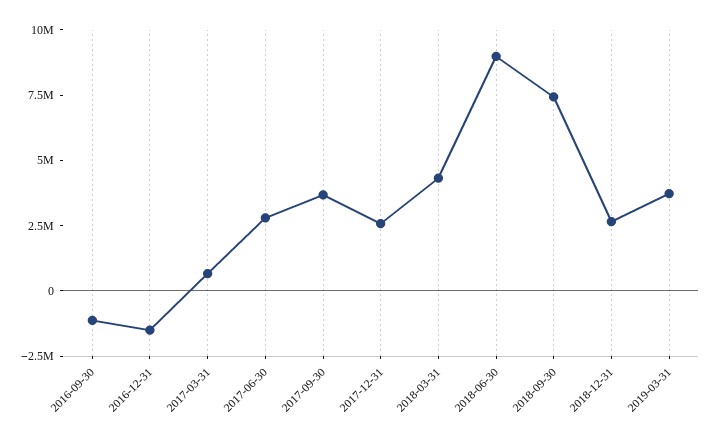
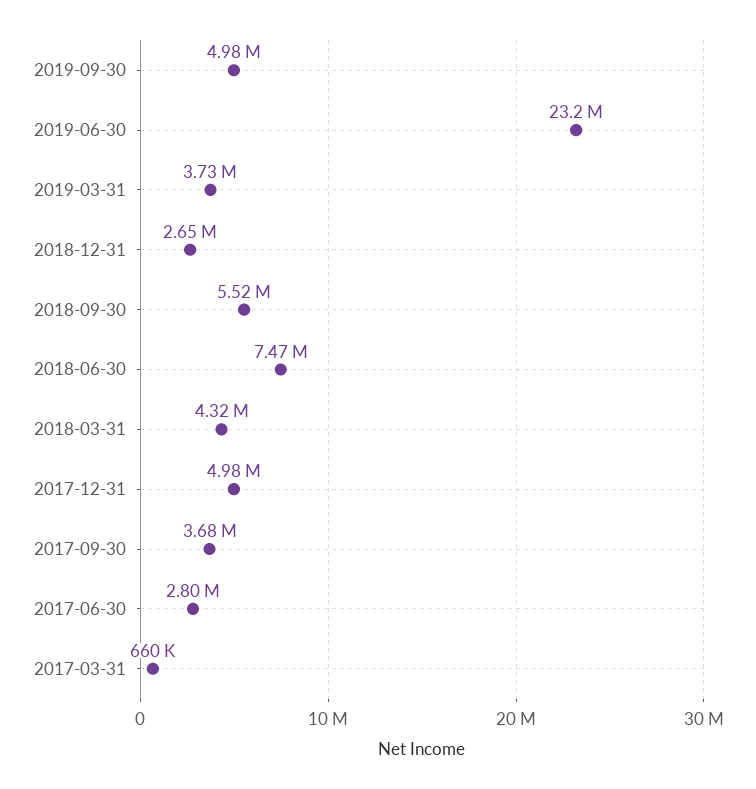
2016-09-30: -1000000 -> none
2016-12-31: -1500000 -> none
2017-12-31: 2500000 -> 4980000
2018-06-30: 9000000 -> 7470000
2018-09-30: 7500000 -> 5520000
2019-09-30: none -> 4980000
2019-06-30: none -> 23200000

